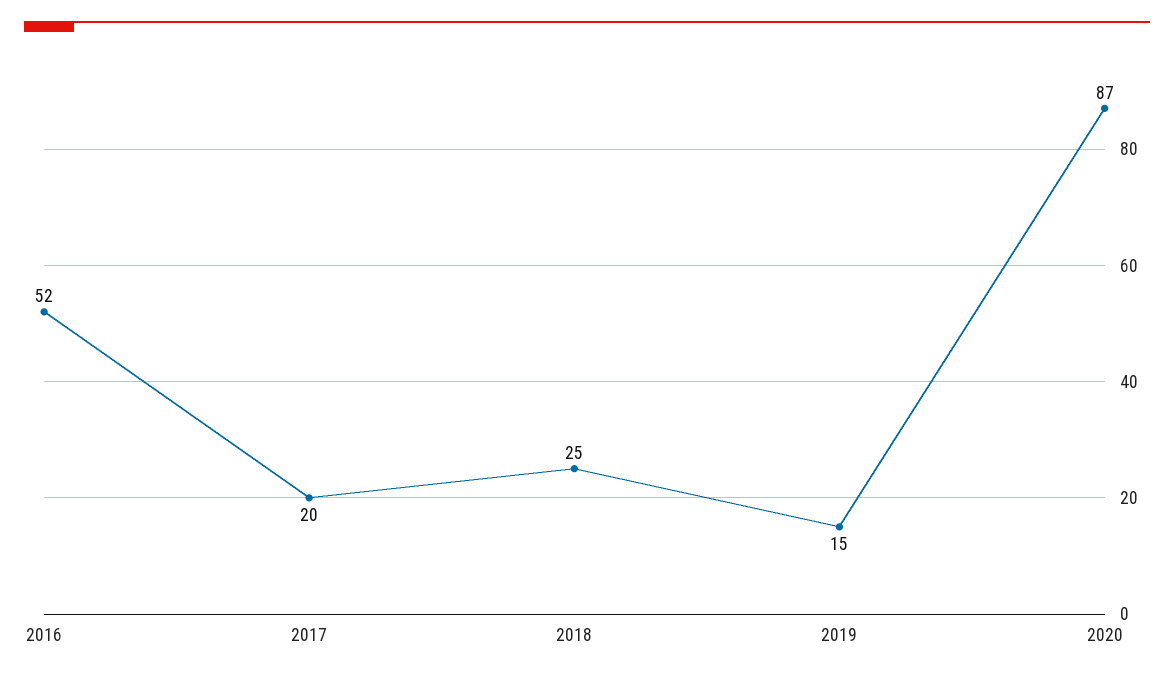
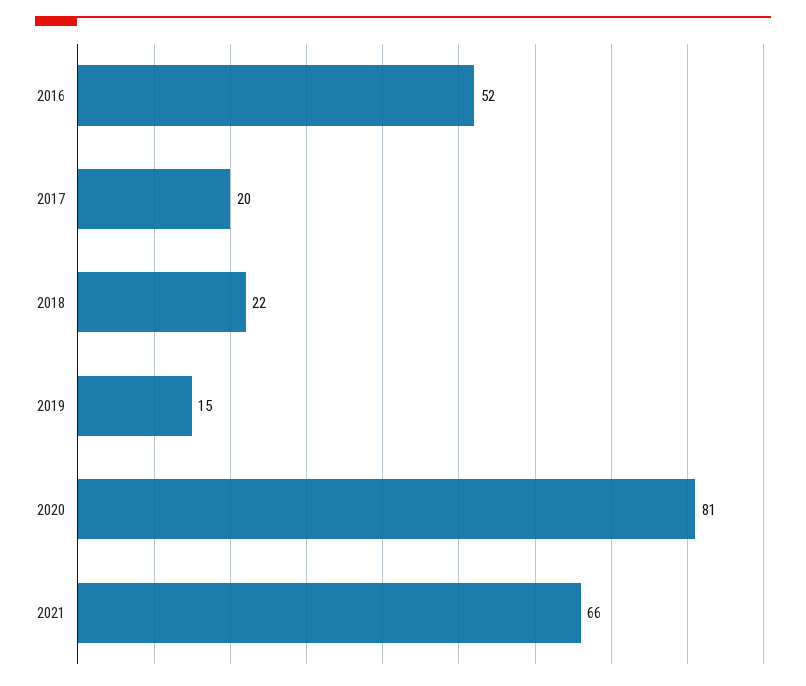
2018: 25 -> 22
2020: 87 -> 81
2021: none -> 66

